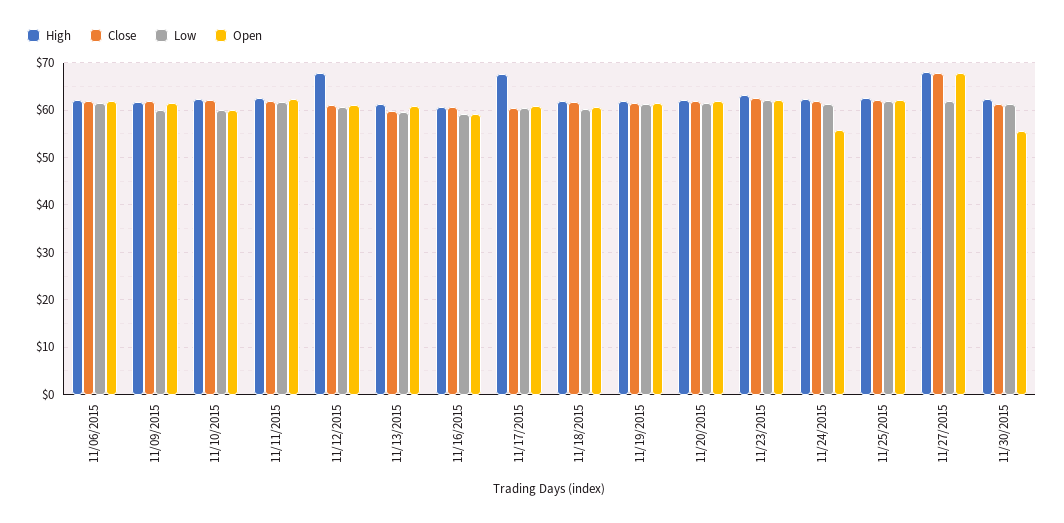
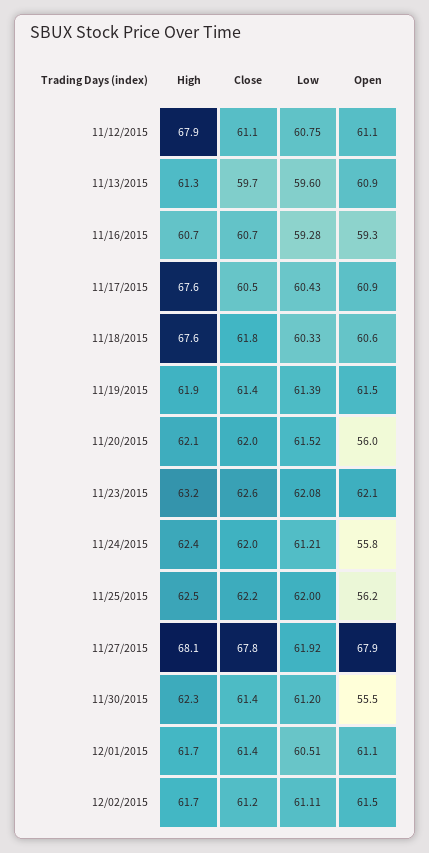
High, 11/06/2015: 62 -> none
Close, 11/06/2015: 62 -> none
Low, 11/06/2015: 62 -> none
Open, 11/06/2015: 62 -> none
High, 11/09/2015: 62 -> none
Close, 11/09/2015: 62 -> none
Low, 11/09/2015: 60 -> none
Open, 11/09/2015: 62 -> none
High, 11/10/2015: 62 -> none
Close, 11/10/2015: 62 -> none
Low, 11/10/2015: 60 -> none
Open, 11/10/2015: 60 -> none
High, 11/11/2015: 62 -> none
Close, 11/11/2015: 62 -> none
Low, 11/11/2015: 62 -> none
Open, 11/11/2015: 62 -> none
High, 11/18/2015: 62 -> 67.6
Open, 11/20/2015: 62 -> 56
Open, 11/25/2015: 62 -> 56.2
High, 12/01/2015: none -> 61.7
Close, 12/01/2015: none -> 61.4
Low, 12/01/2015: none -> 60.51
Open, 12/01/2015: none -> 61.1
High, 12/02/2015: none -> 61.7
Close, 12/02/2015: none -> 61.2
Low, 12/02/2015: none -> 61.11
Open, 12/02/2015: none -> 61.5

